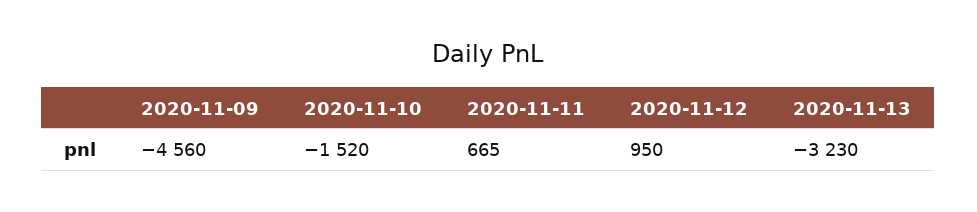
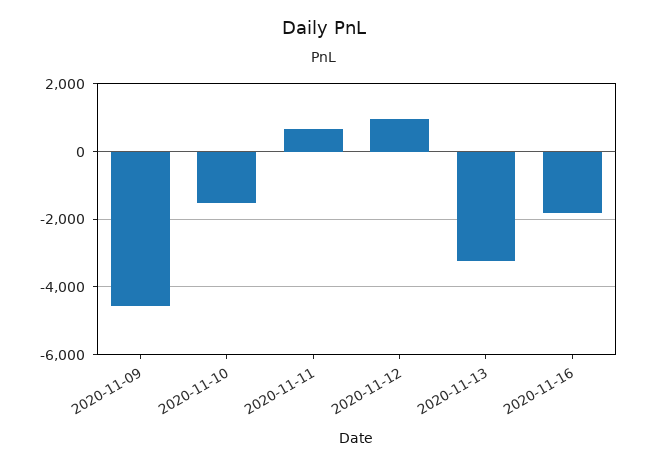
2020-11-16: none -> -1800

